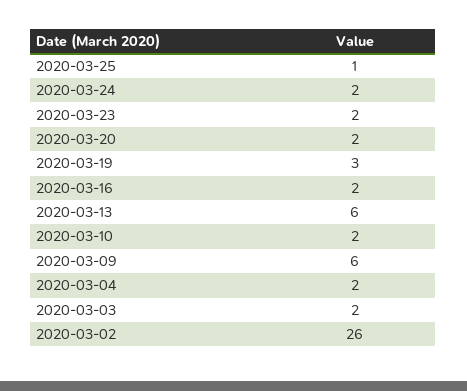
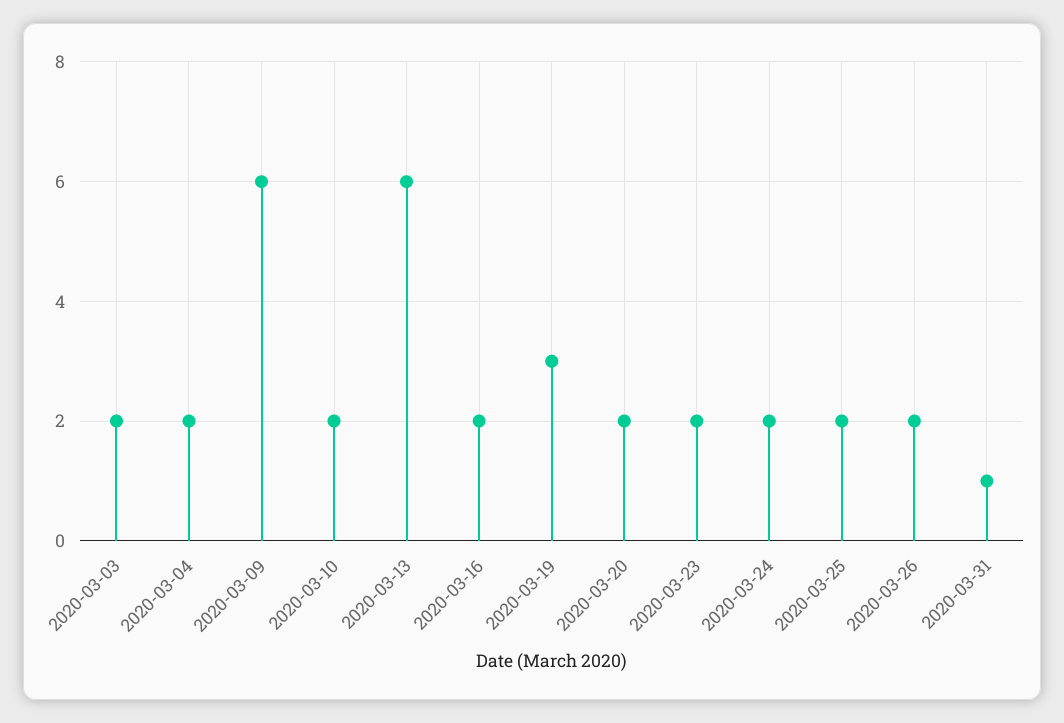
2020-03-25: 1 -> 2
2020-03-02: 26 -> none
2020-03-26: none -> 2
2020-03-31: none -> 1

